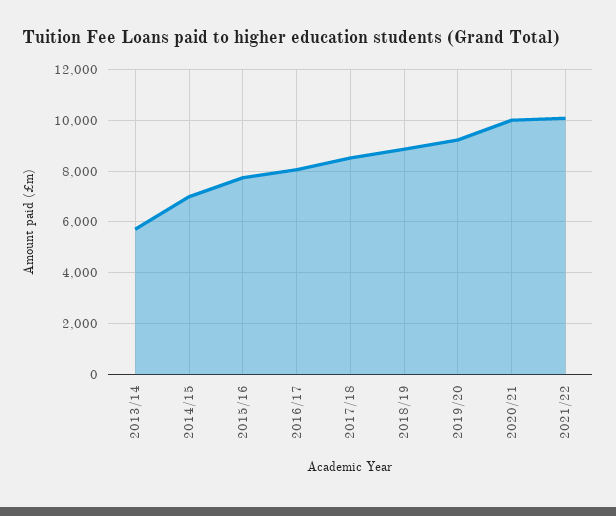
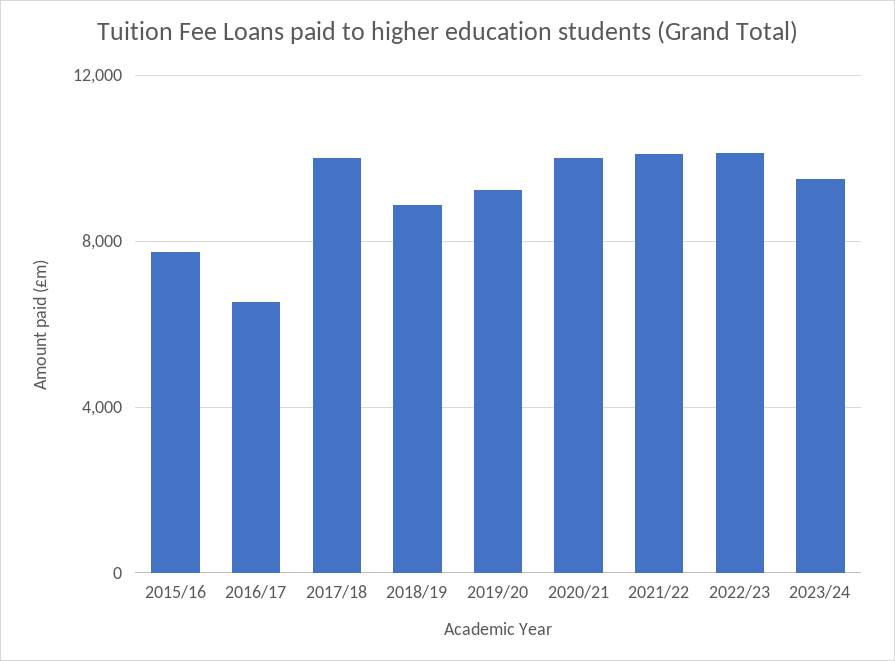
2013/14: 5750 -> none
2014/15: 7000 -> none
2016/17: 8000 -> 6500
2017/18: 8500 -> 10000
2022/23: none -> 10000
2023/24: none -> 9500

